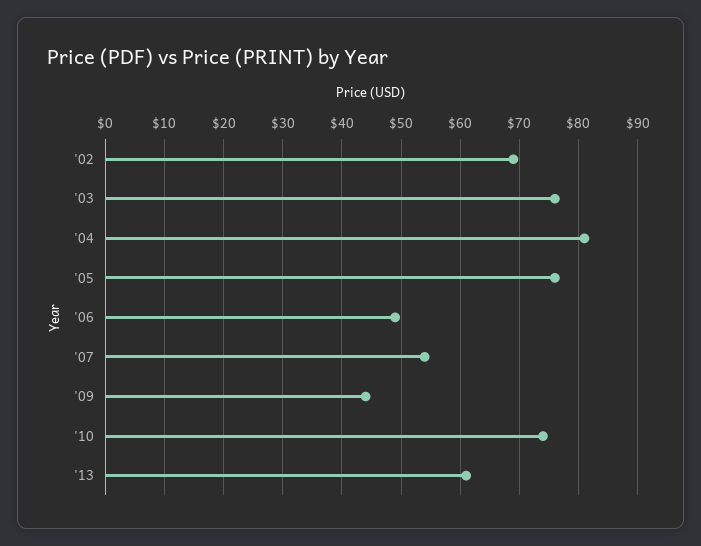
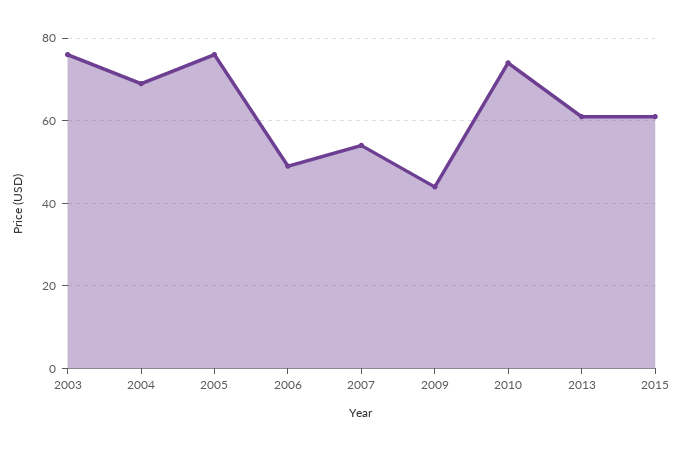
'02: 70 -> none
'04: 80 -> 70
2015: none -> 60

